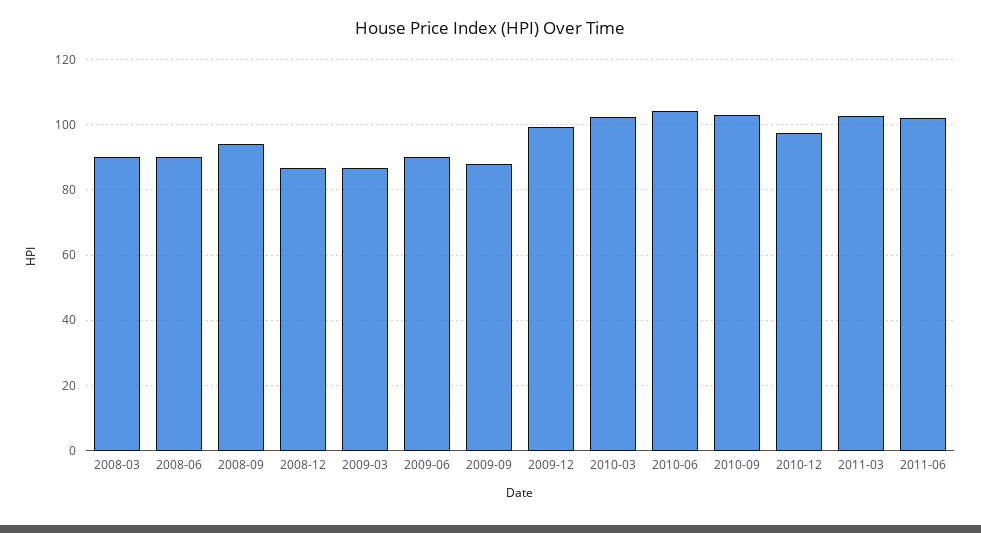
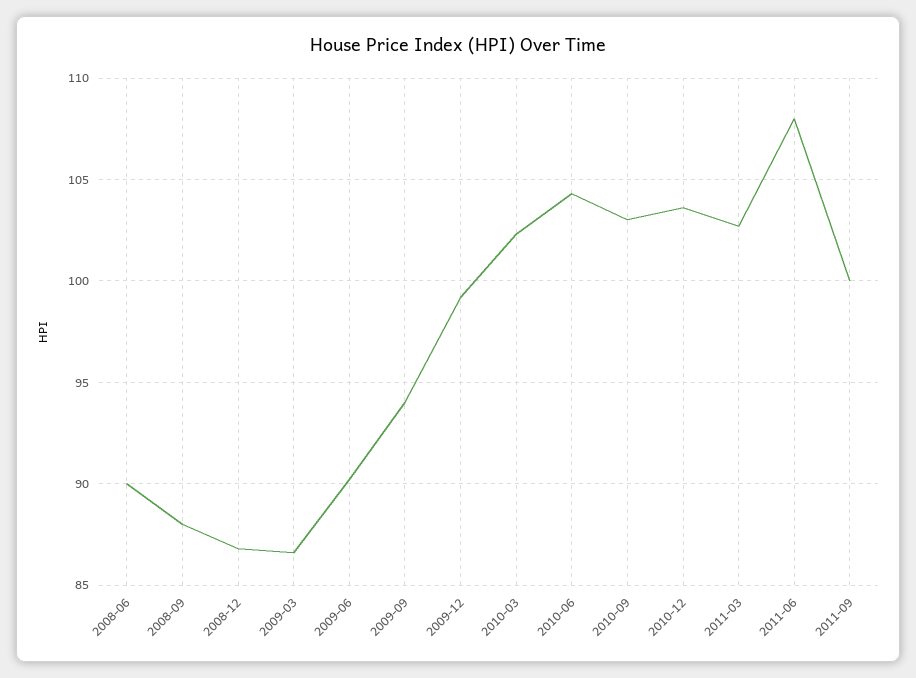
2008-03: 90 -> none
2008-09: 94 -> 88
2009-09: 88 -> 94
2010-12: 98 -> 103.5
2011-06: 102 -> 108
2011-09: none -> 100

